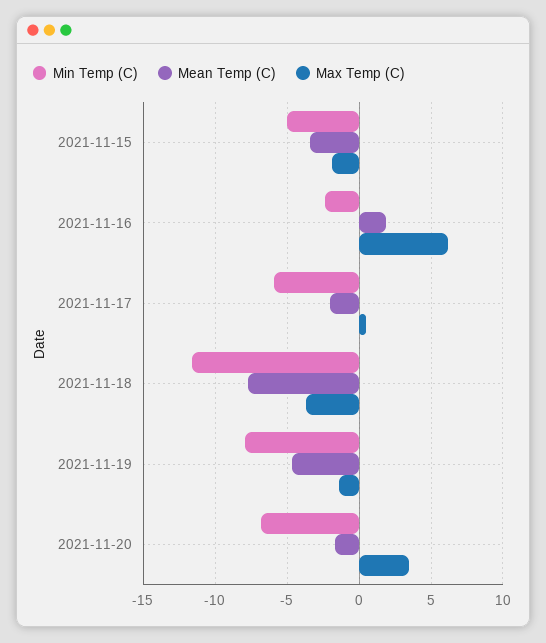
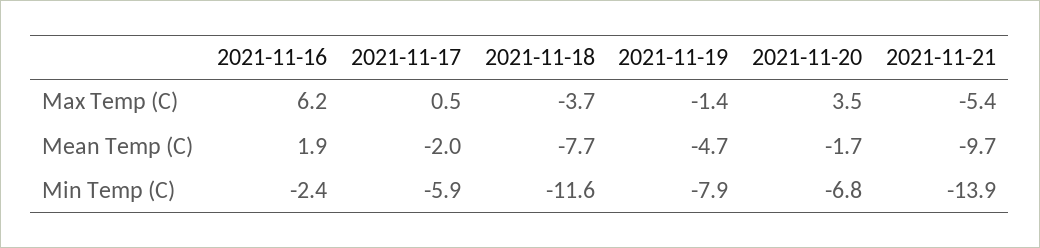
Min Temp (C), 2021-11-15: -5 -> none
Mean Temp (C), 2021-11-15: -3.5 -> none
Max Temp (C), 2021-11-15: -2 -> none
Max Temp (C), 2021-11-21: none -> -5.4
Mean Temp (C), 2021-11-21: none -> -9.7
Min Temp (C), 2021-11-21: none -> -13.9

